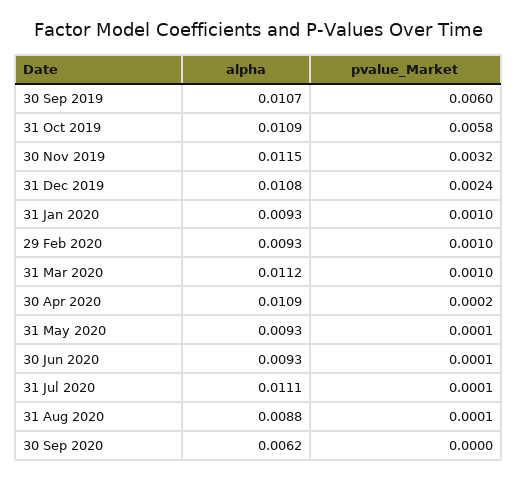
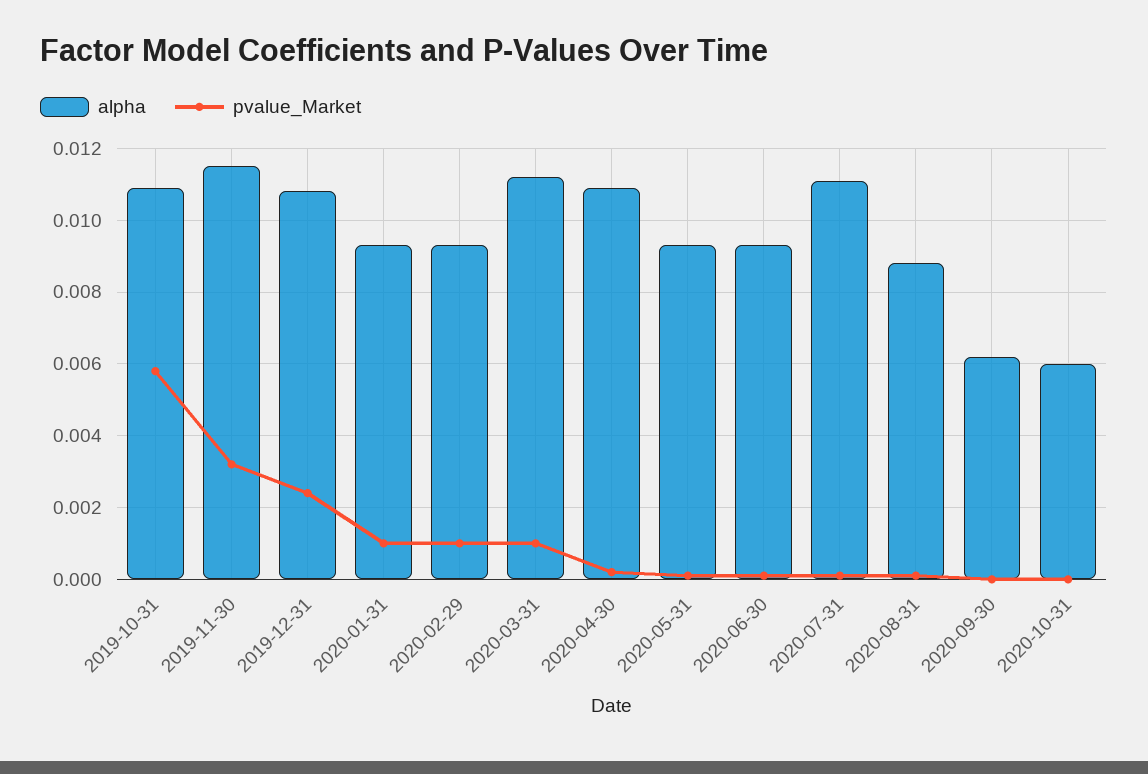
alpha, 30 Sep 2019: 0.0107 -> none
pvalue_Market, 30 Sep 2019: 0.006 -> none
alpha, 2020-10-31: none -> 0.006
pvalue_Market, 2020-10-31: none -> 0

